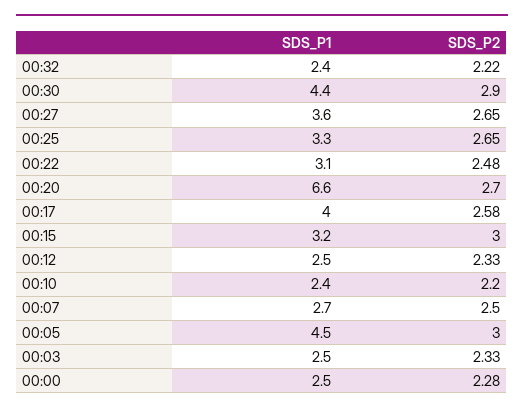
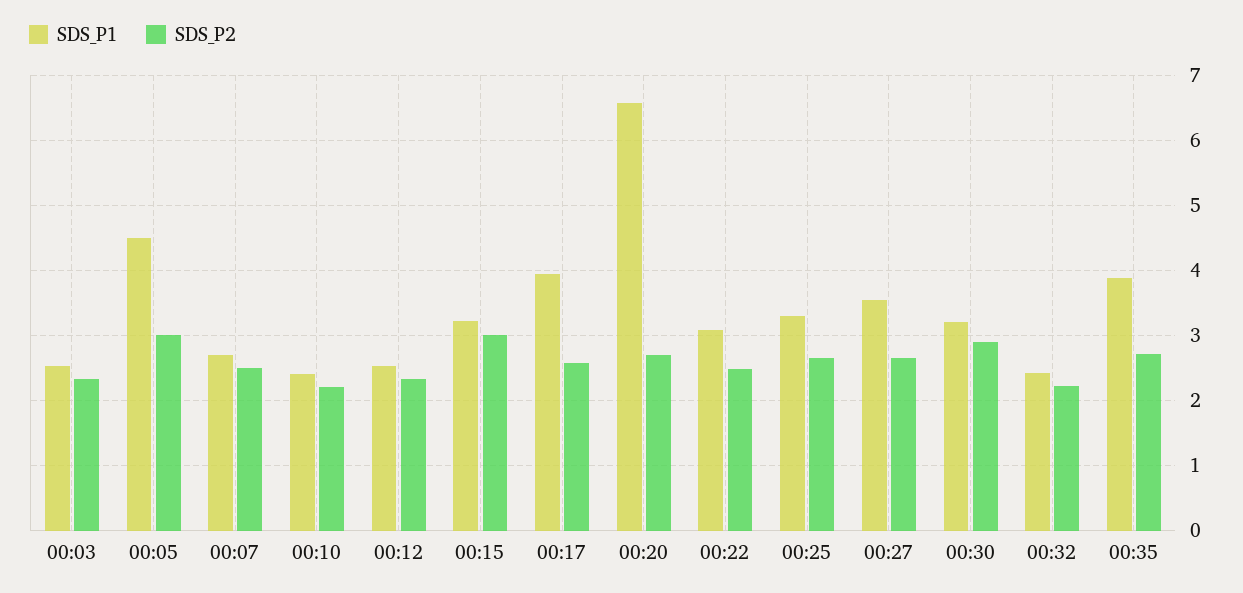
SDS_P1, 00:30: 4.4 -> 3.2
SDS_P1, 00:00: 2.5 -> none
SDS_P2, 00:00: 2.28 -> none
SDS_P1, 00:35: none -> 3.9
SDS_P2, 00:35: none -> 2.7

